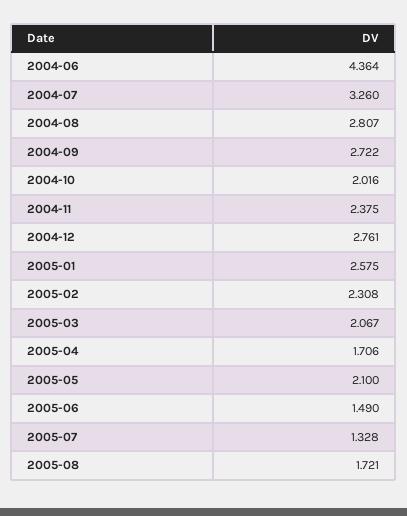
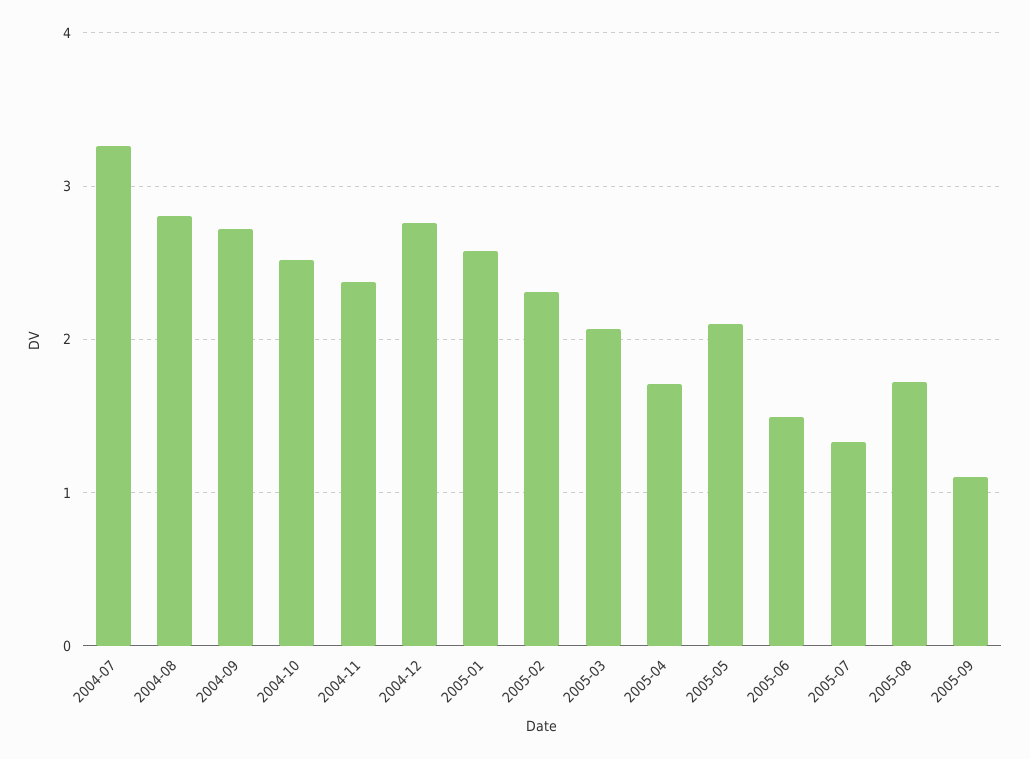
2004-06: 4.364 -> none
2004-10: 2.016 -> 2.5
2005-09: none -> 1.1

